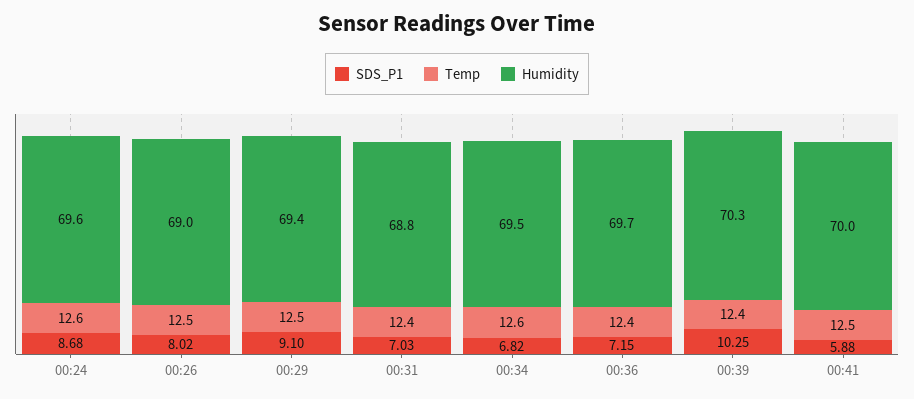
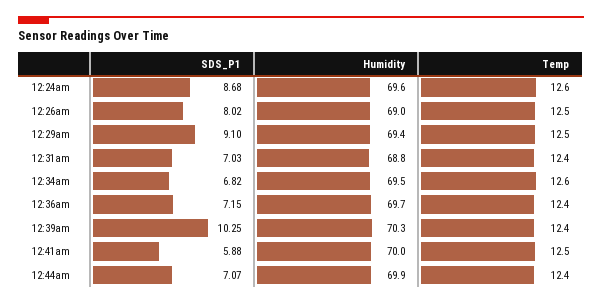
SDS_P1, 12:44am: none -> 7.07
Humidity, 12:44am: none -> 69.9
Temp, 12:44am: none -> 12.4

